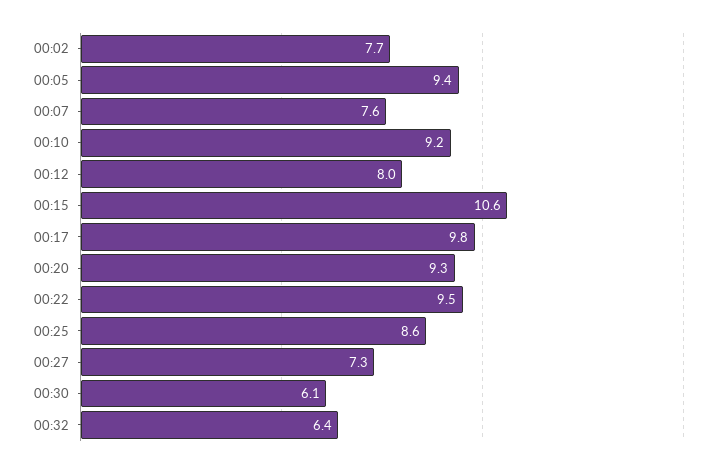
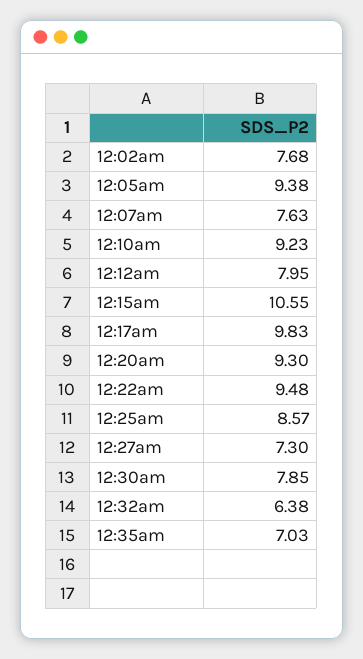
00:30: 6.1 -> 7.85
12:35am: none -> 7.03

